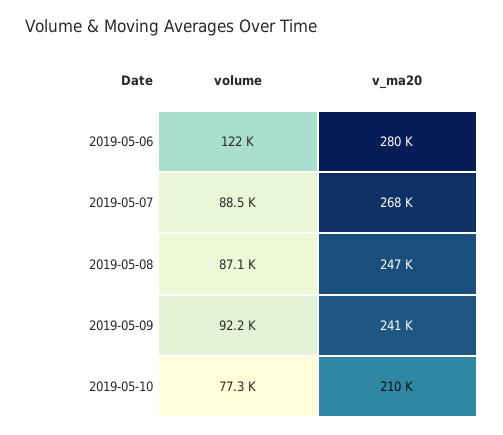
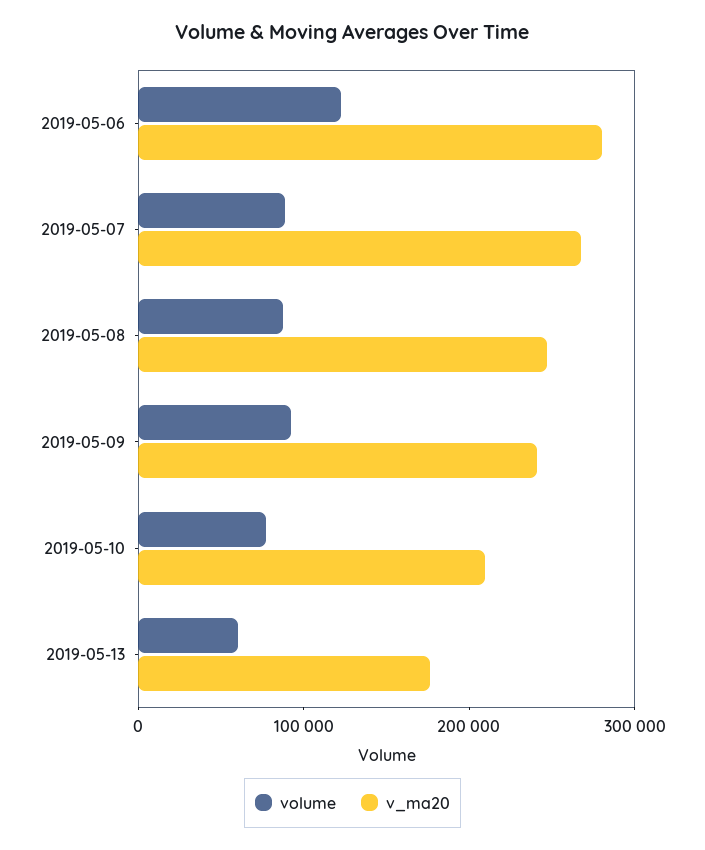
volume, 2019-05-13: none -> 60000
v_ma20, 2019-05-13: none -> 180000

